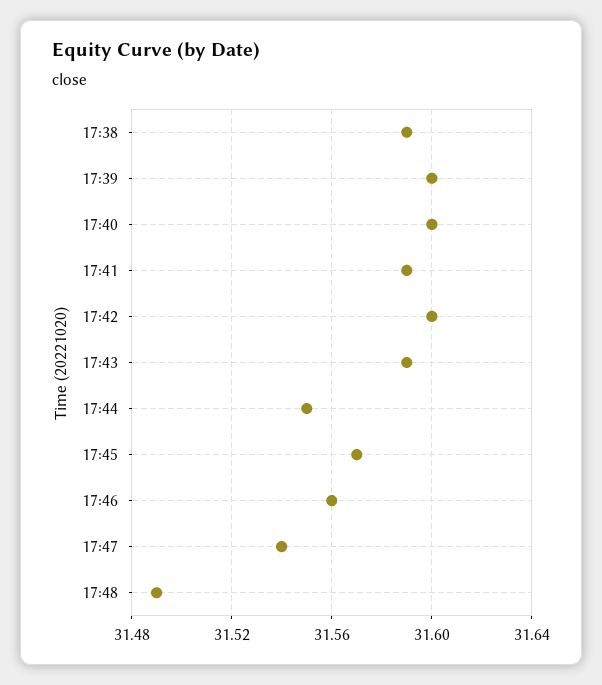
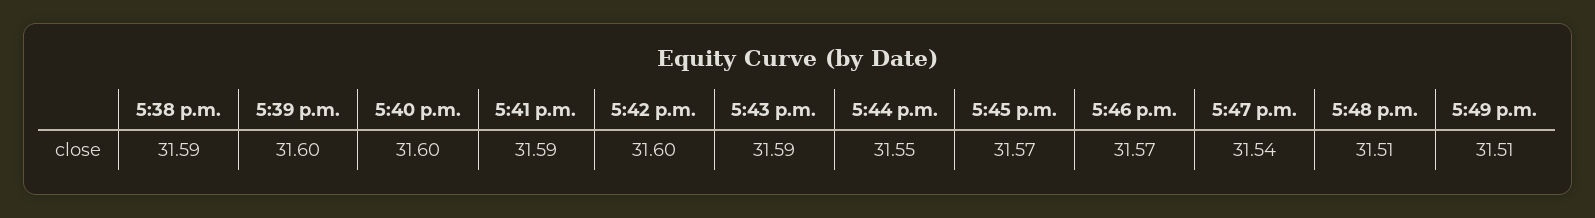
17:46: 31.56 -> 31.57
17:48: 31.49 -> 31.51
5:49 p.m.: none -> 31.51

